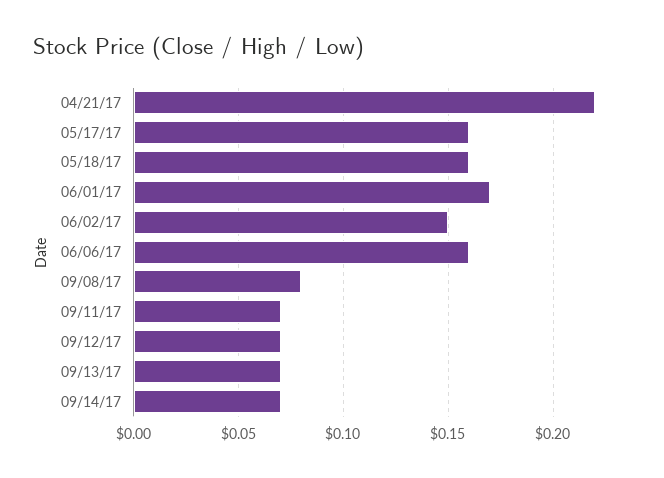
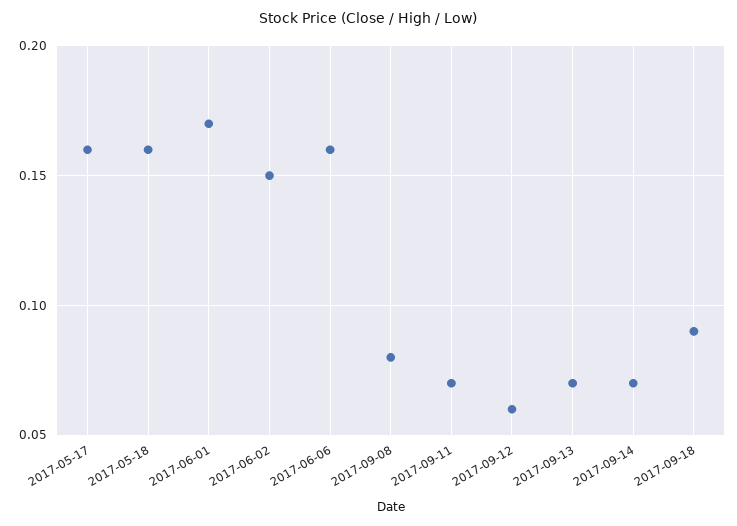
04/21/17: 0.22 -> none
09/12/17: 0.07 -> 0.06
2017-09-18: none -> 0.09

